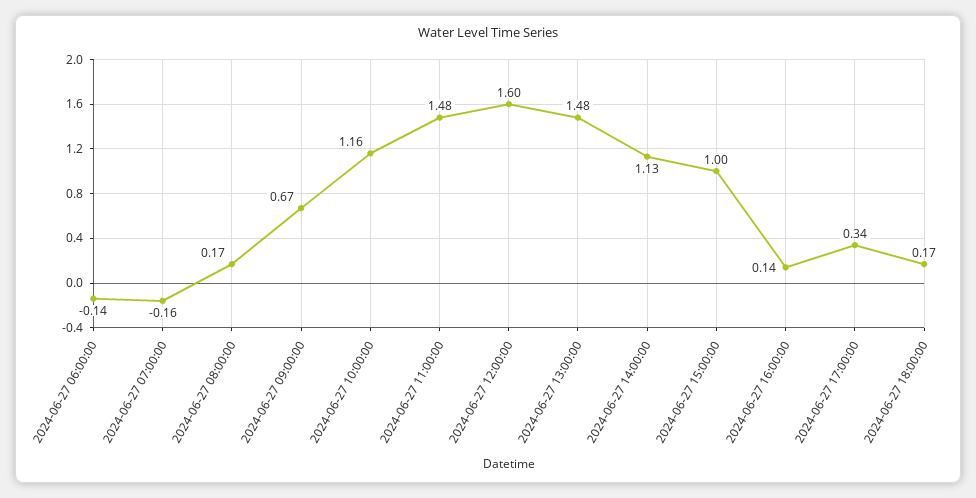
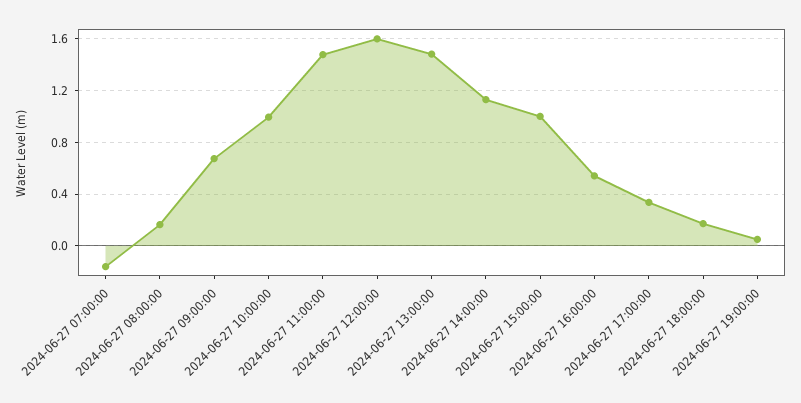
2024-06-27 06:00:00: -0.14 -> none
2024-06-27 10:00:00: 1.16 -> 1
2024-06-27 16:00:00: 0.14 -> 0.55
2024-06-27 19:00:00: none -> 0.05

